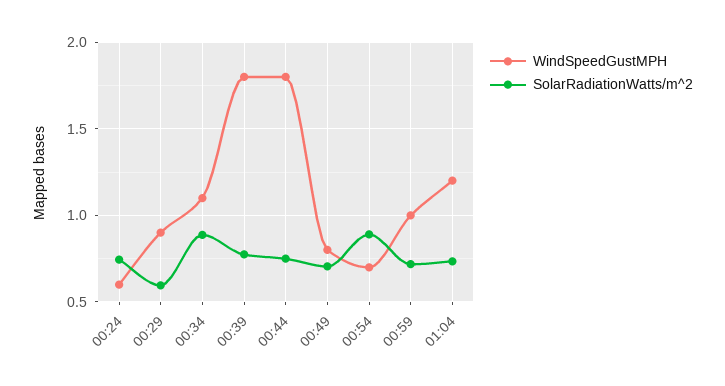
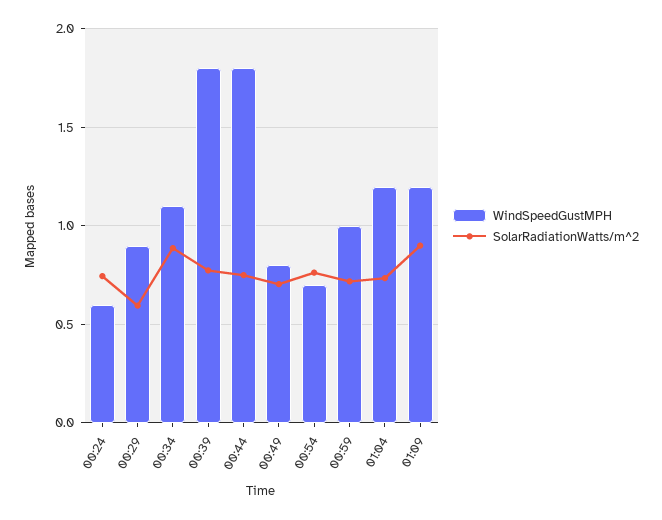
SolarRadiationWatts/m^2, 00:54: 0.9 -> 0.75
WindSpeedGustMPH, 01:09: none -> 1.2
SolarRadiationWatts/m^2, 01:09: none -> 0.9

